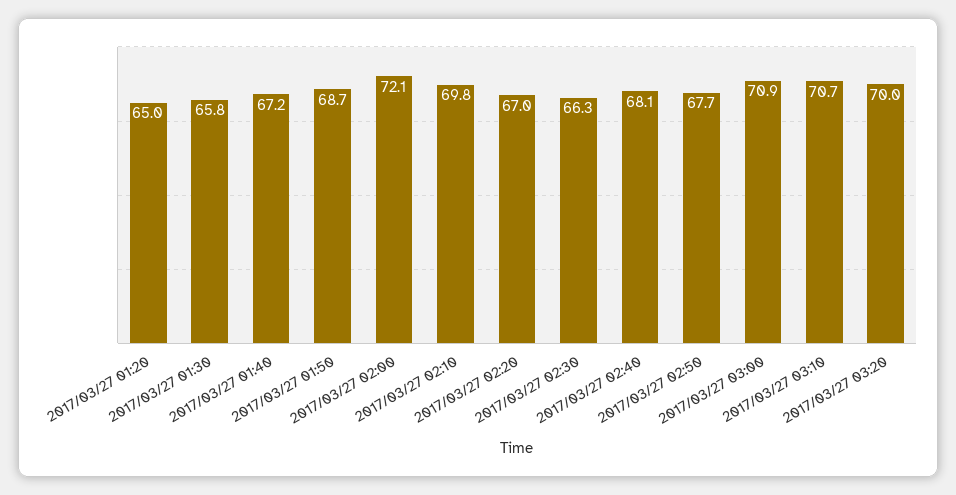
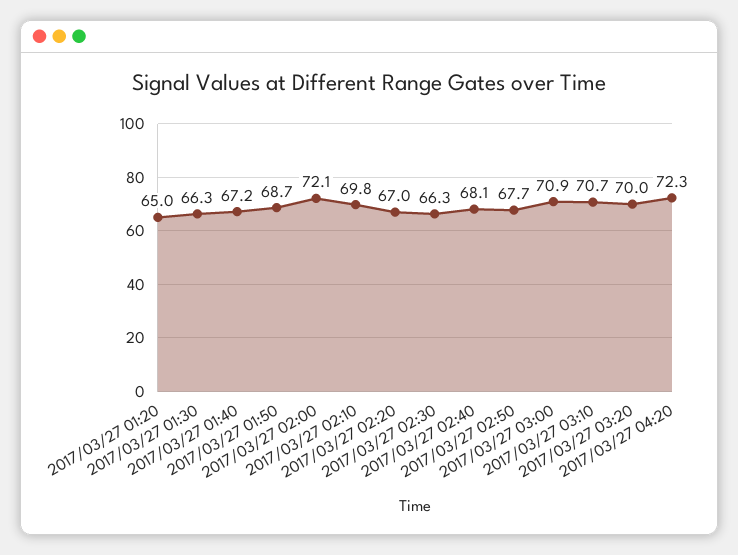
2017/03/27 01:30: 65.8 -> 66.3
2017/03/27 04:20: none -> 72.3

